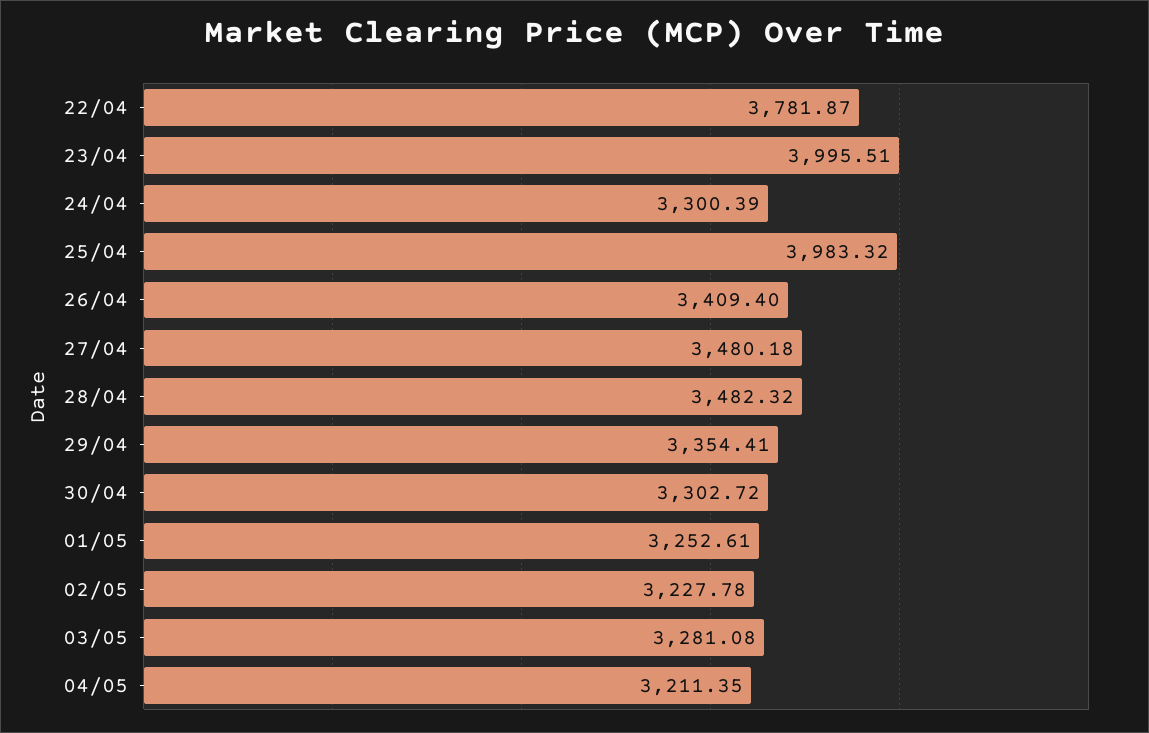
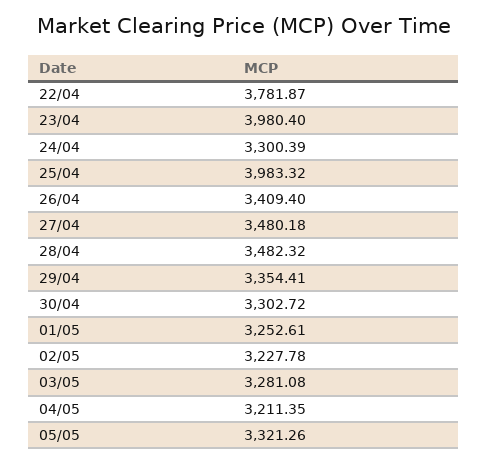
23/04: 3995.51 -> 3980.4
05/05: none -> 3321.26

